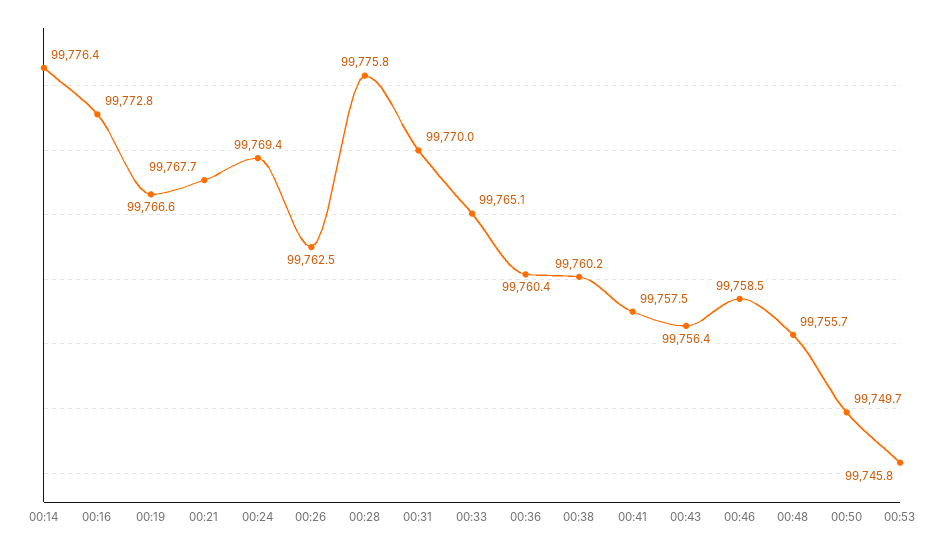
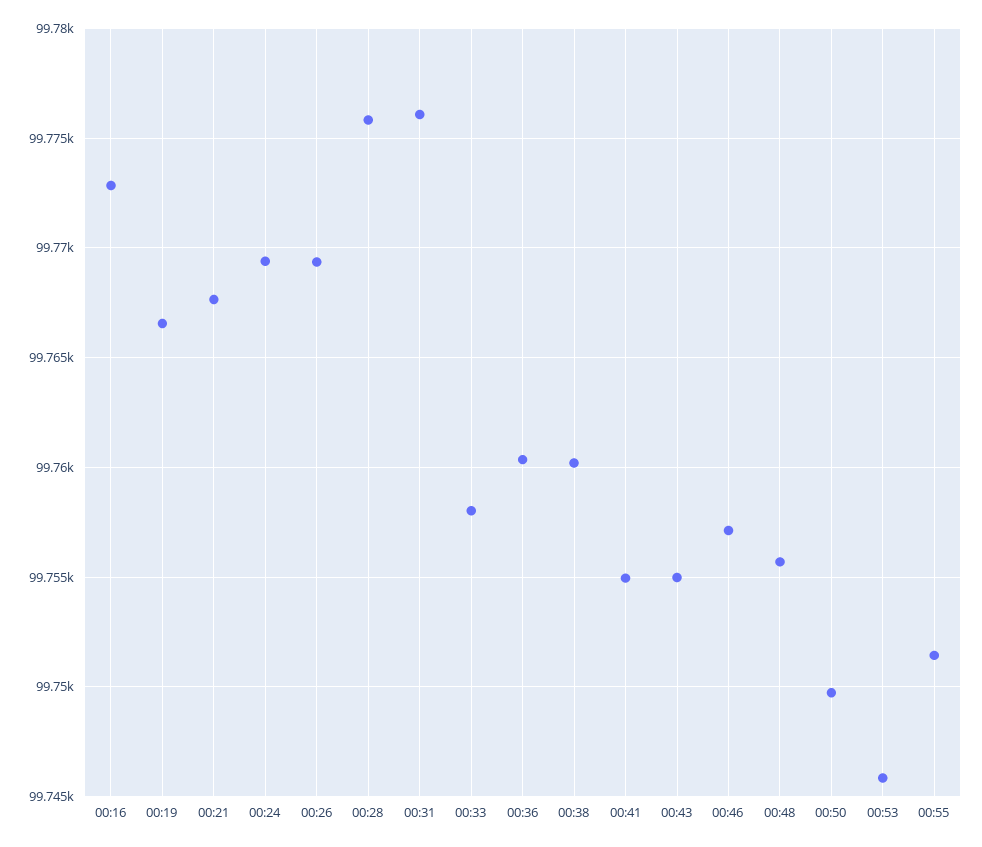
00:14: 99776.4 -> none
00:26: 99762.5 -> 99769.5
00:31: 99770 -> 99776
00:33: 99765.1 -> 99758
00:41: 99757.5 -> 99755
00:43: 99756.4 -> 99755
00:46: 99758.5 -> 99757
00:55: none -> 99751.5

